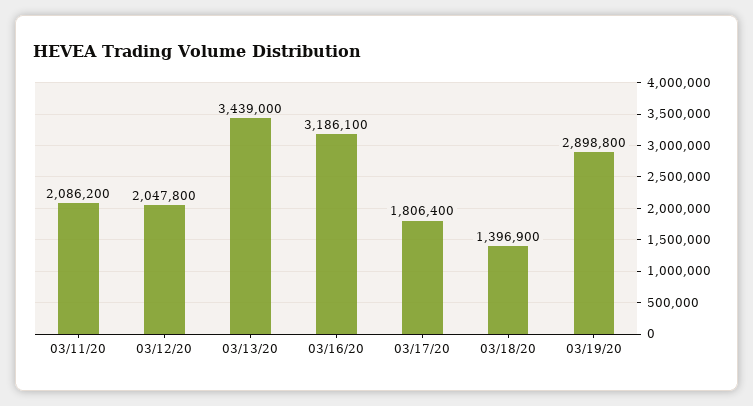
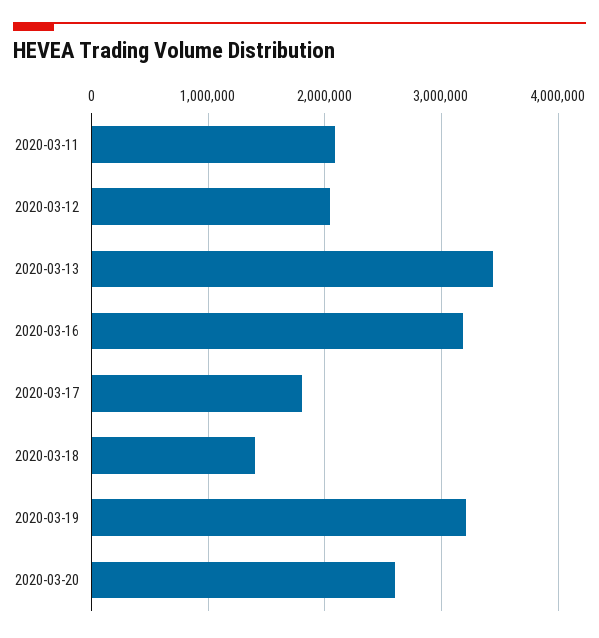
03/19/20: 2898800 -> 3200000
2020-03-20: none -> 2600000

